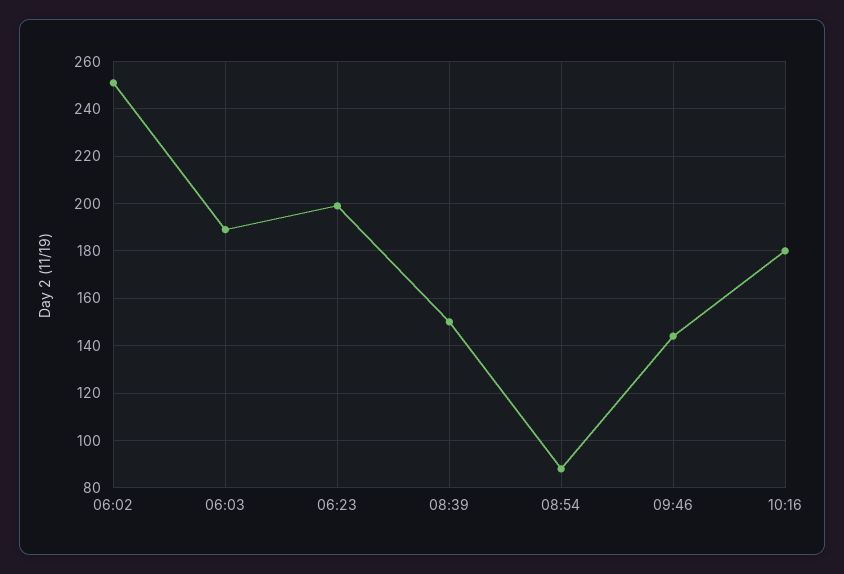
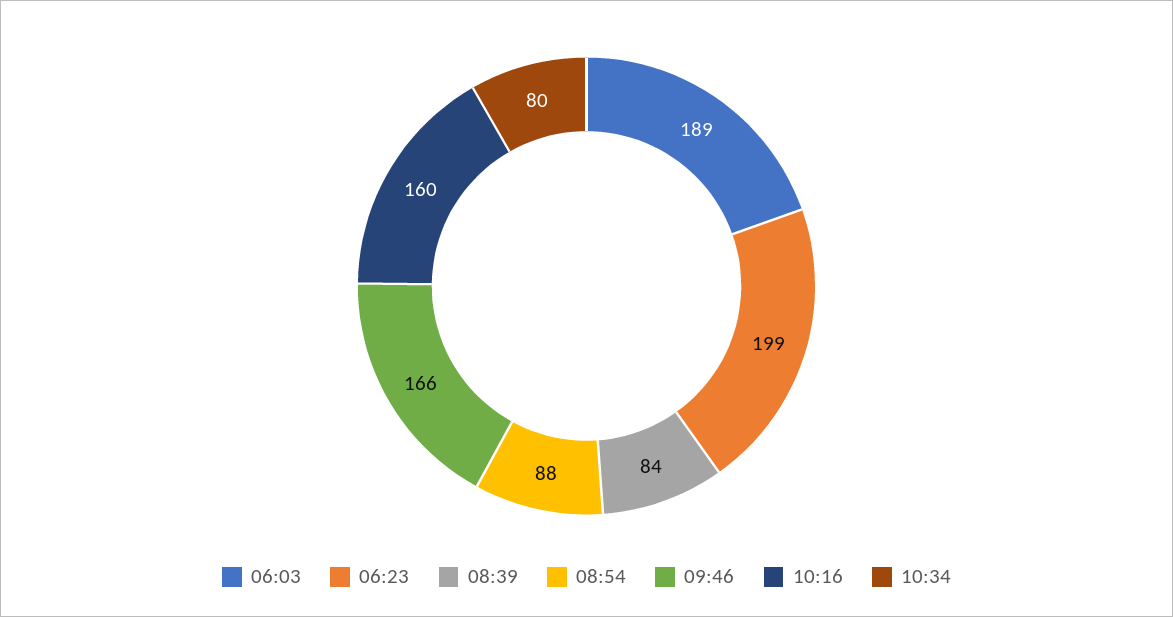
06:02: 250 -> none
08:39: 150 -> 84
09:46: 145 -> 166
10:16: 180 -> 160
10:34: none -> 80

